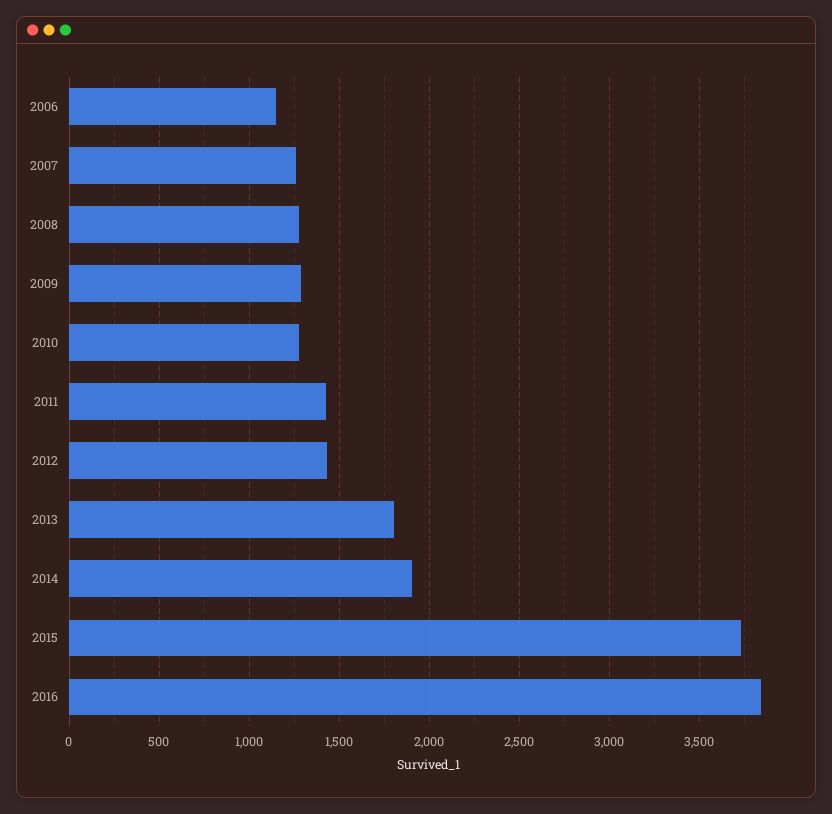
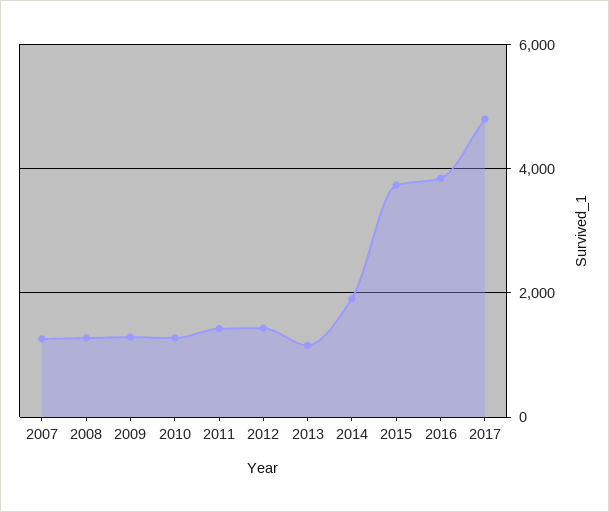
2006: 1150 -> none
2013: 1800 -> 1200
2017: none -> 4800

